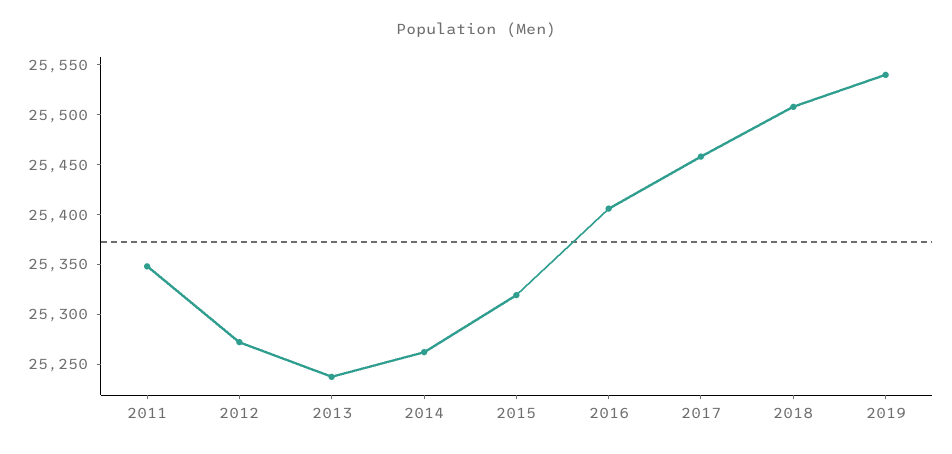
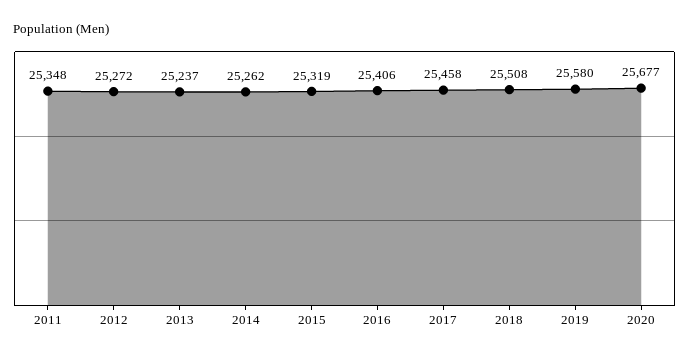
2019: 25540 -> 25580
2020: none -> 25677

